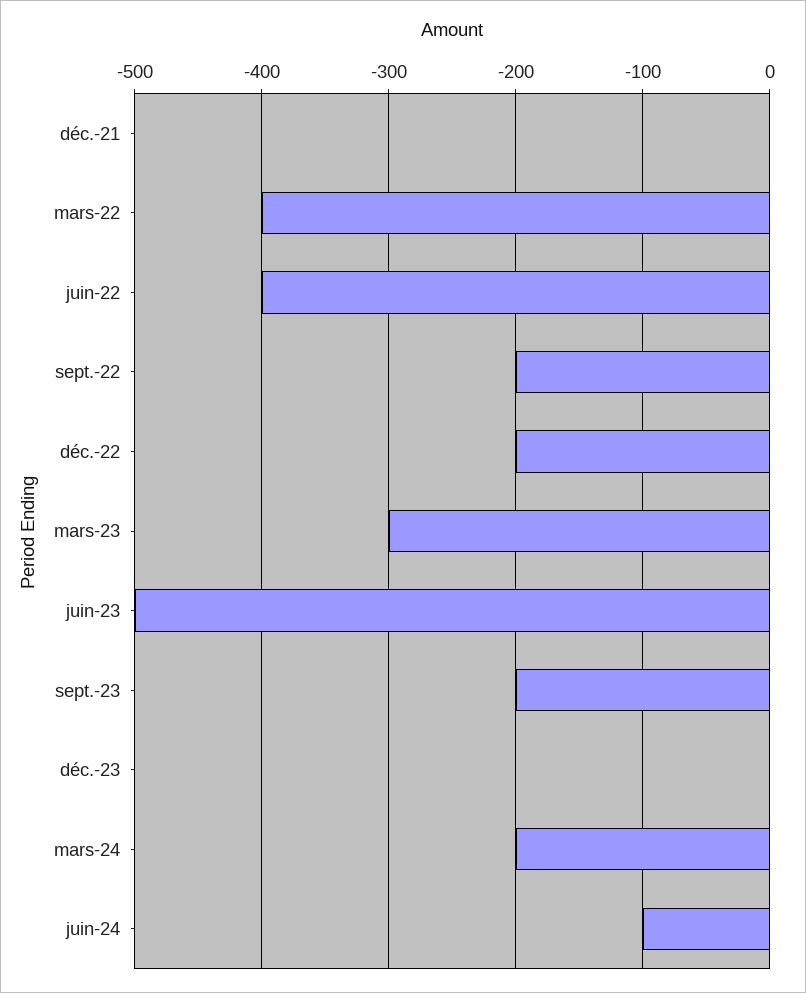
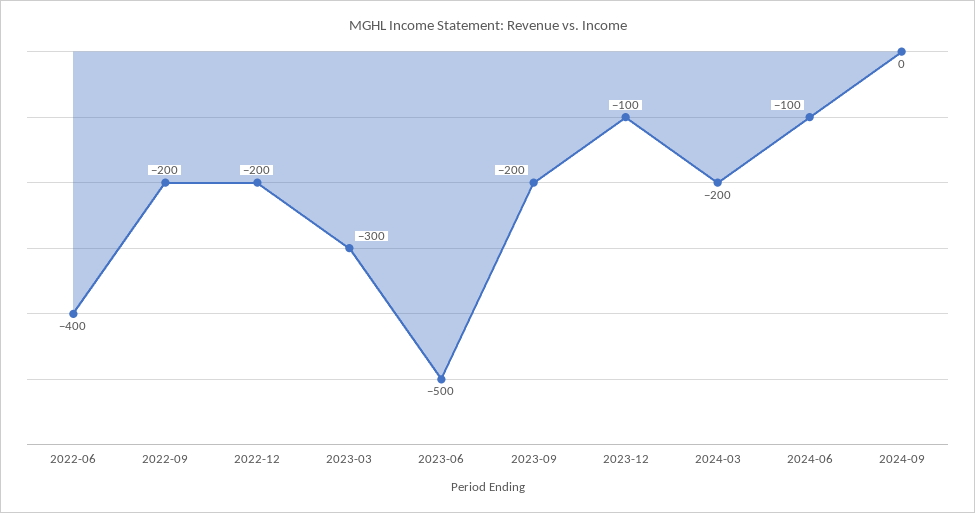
déc.-21: 0 -> none
mars-22: -400 -> none
déc.-23: 0 -> -100
2024-09: none -> 0

